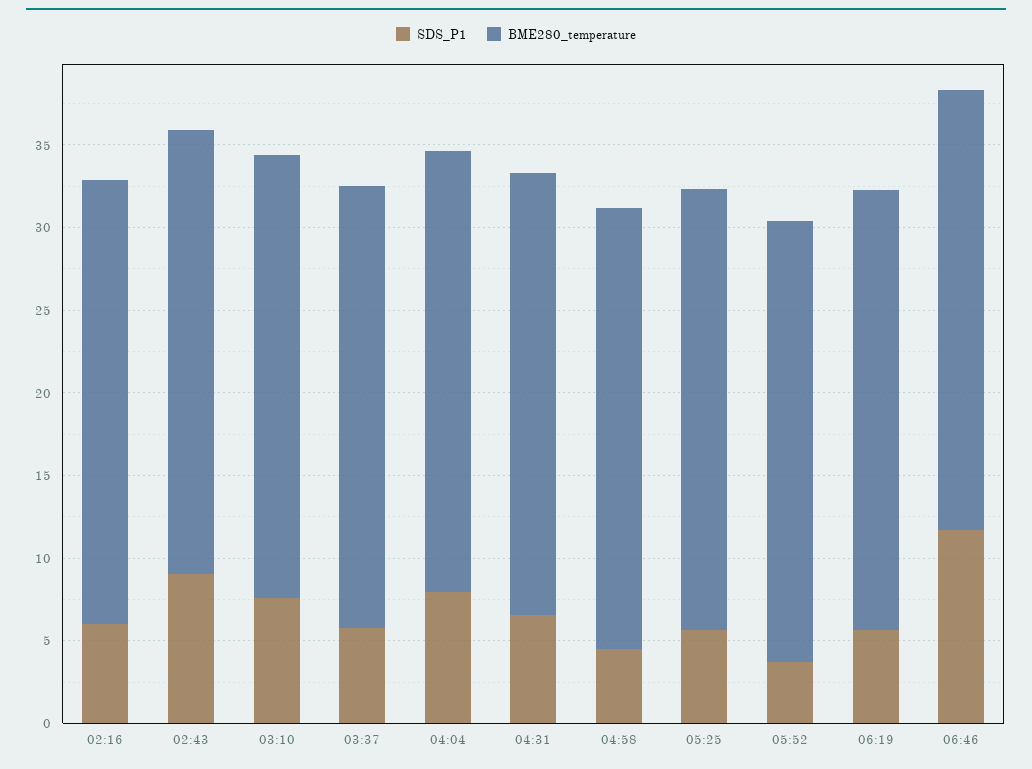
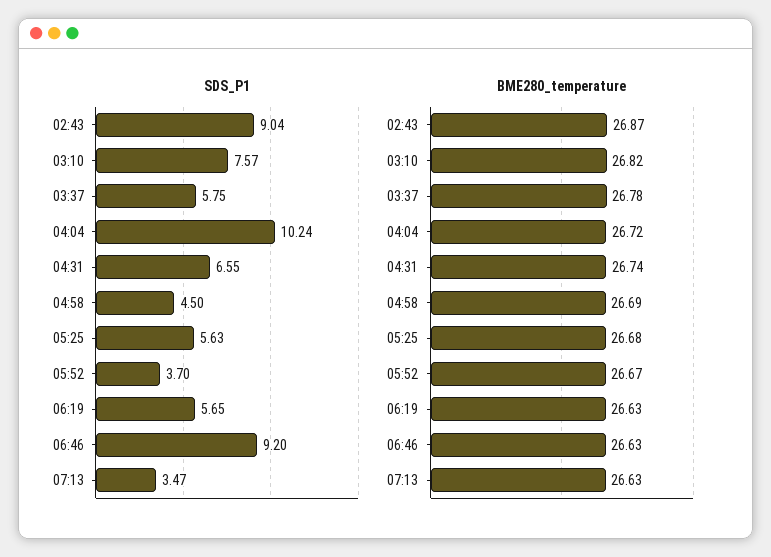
SDS_P1, 02:16: 6 -> none
BME280_temperature, 02:16: 27 -> none
SDS_P1, 04:04: 8 -> 10.24
SDS_P1, 06:46: 12 -> 9.2
SDS_P1, 07:13: none -> 3.47
BME280_temperature, 07:13: none -> 26.63

